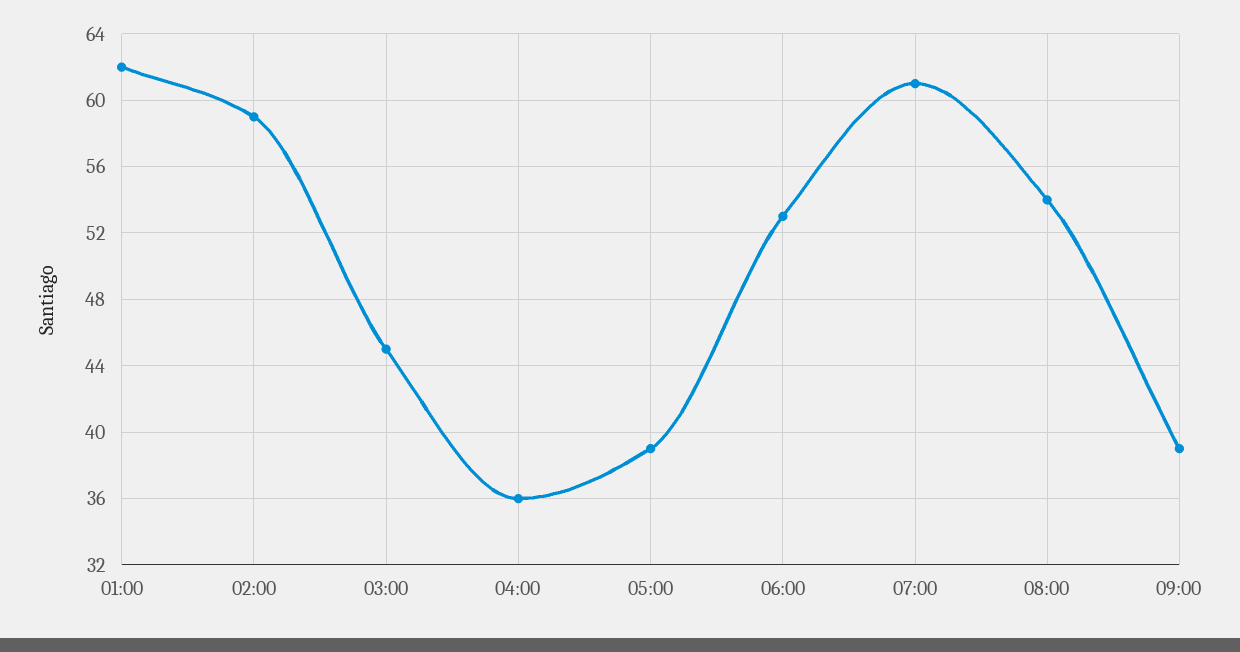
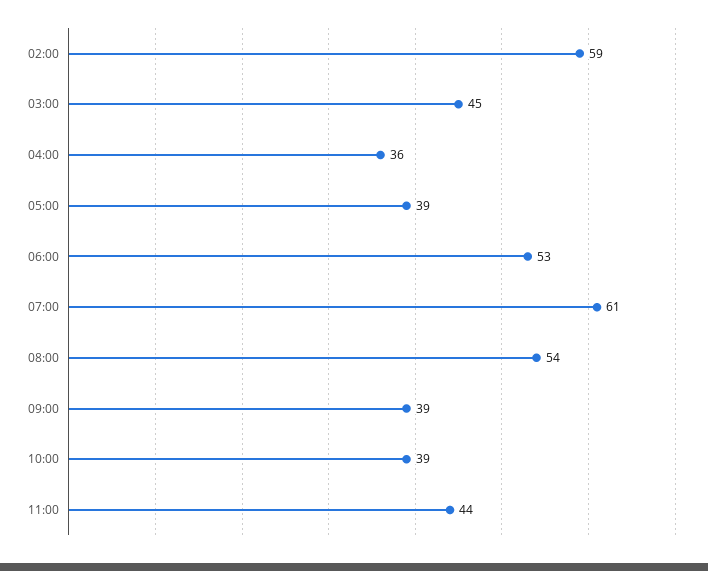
01:00: 62 -> none
10:00: none -> 39
11:00: none -> 44

